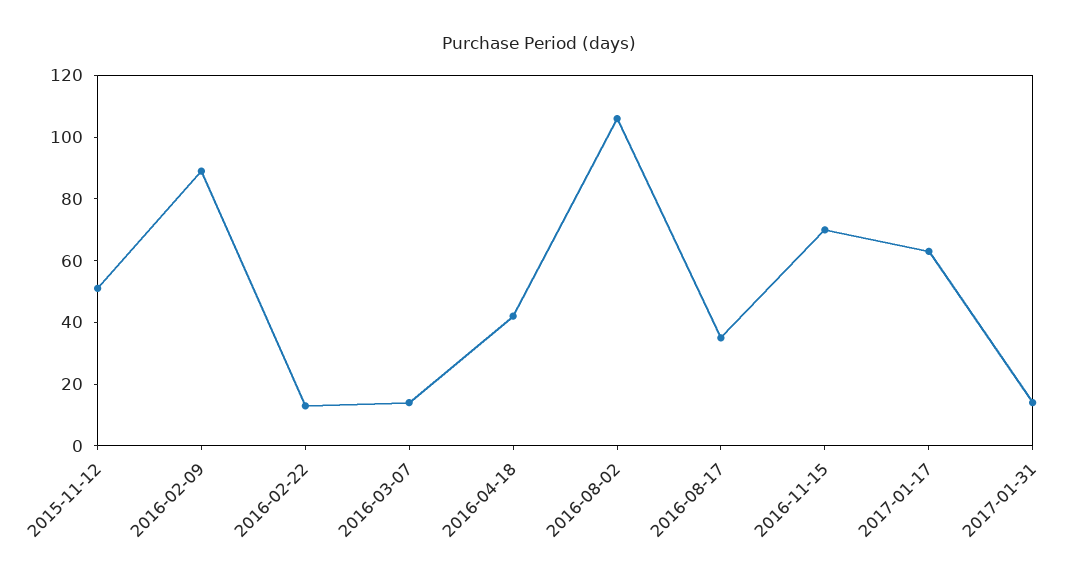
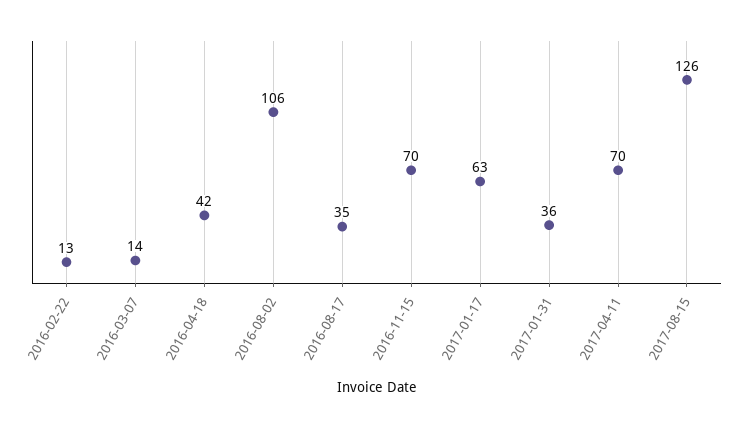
2015-11-12: 50 -> none
2016-02-09: 90 -> none
2017-01-31: 15 -> 36
2017-04-11: none -> 70
2017-08-15: none -> 126

